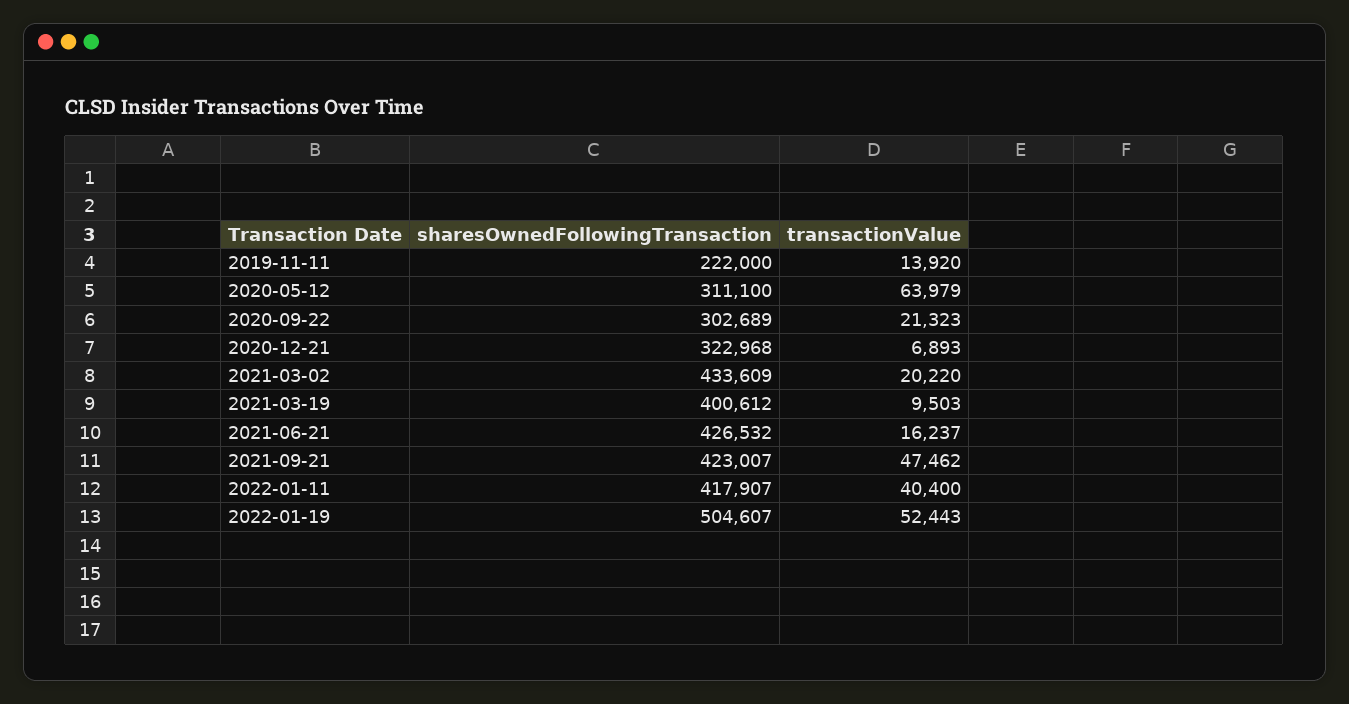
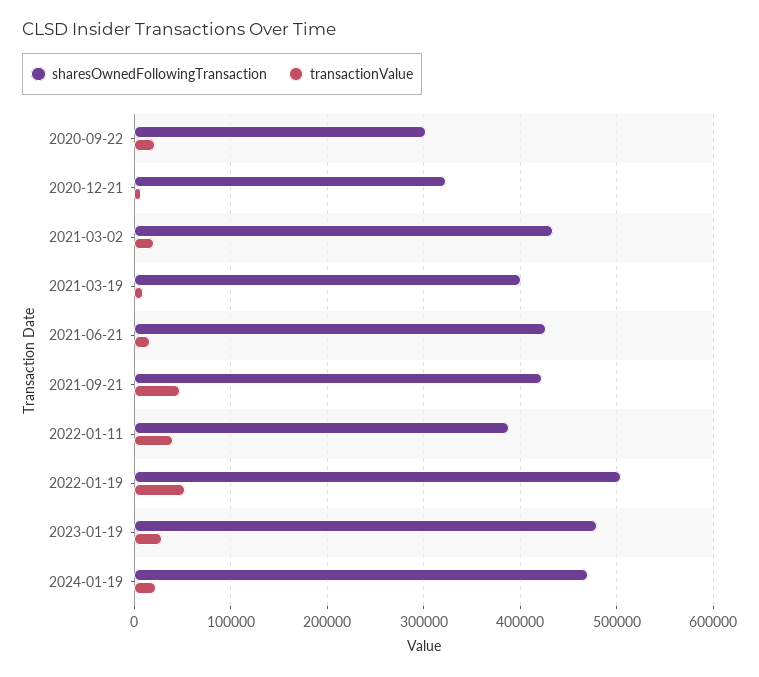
sharesOwnedFollowingTransaction, 2019-11-11: 222000 -> none
transactionValue, 2019-11-11: 13920 -> none
sharesOwnedFollowingTransaction, 2020-05-12: 311100 -> none
transactionValue, 2020-05-12: 63979 -> none
sharesOwnedFollowingTransaction, 2022-01-11: 417907 -> 390000
sharesOwnedFollowingTransaction, 2023-01-19: none -> 480000
transactionValue, 2023-01-19: none -> 30000
sharesOwnedFollowingTransaction, 2024-01-19: none -> 470000
transactionValue, 2024-01-19: none -> 20000

